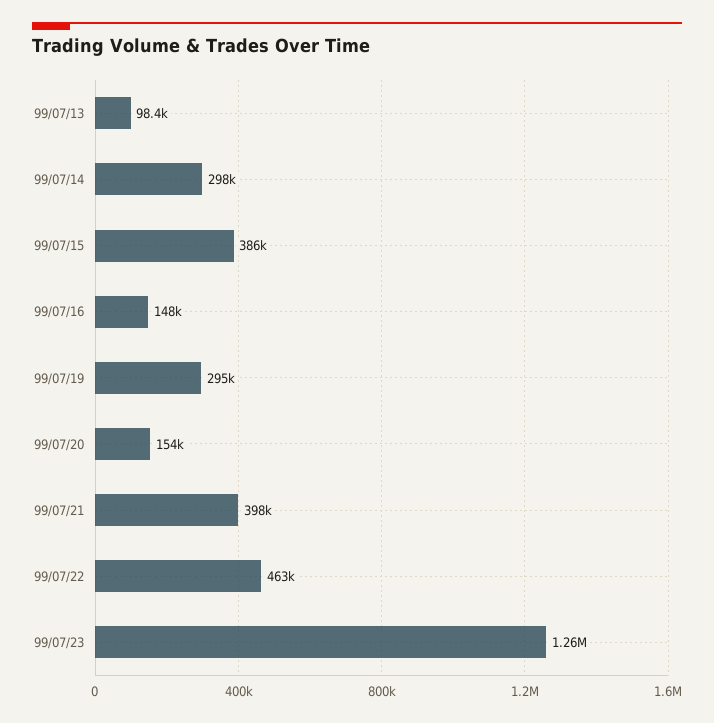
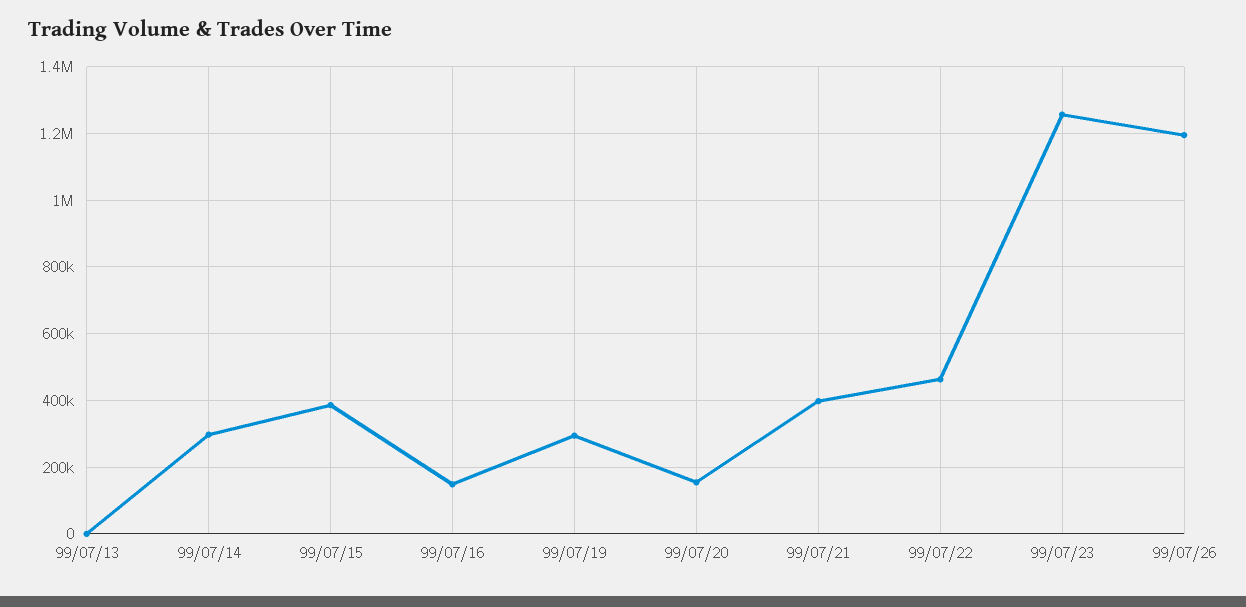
99/07/13: 98400 -> 0
99/07/26: none -> 1200000

